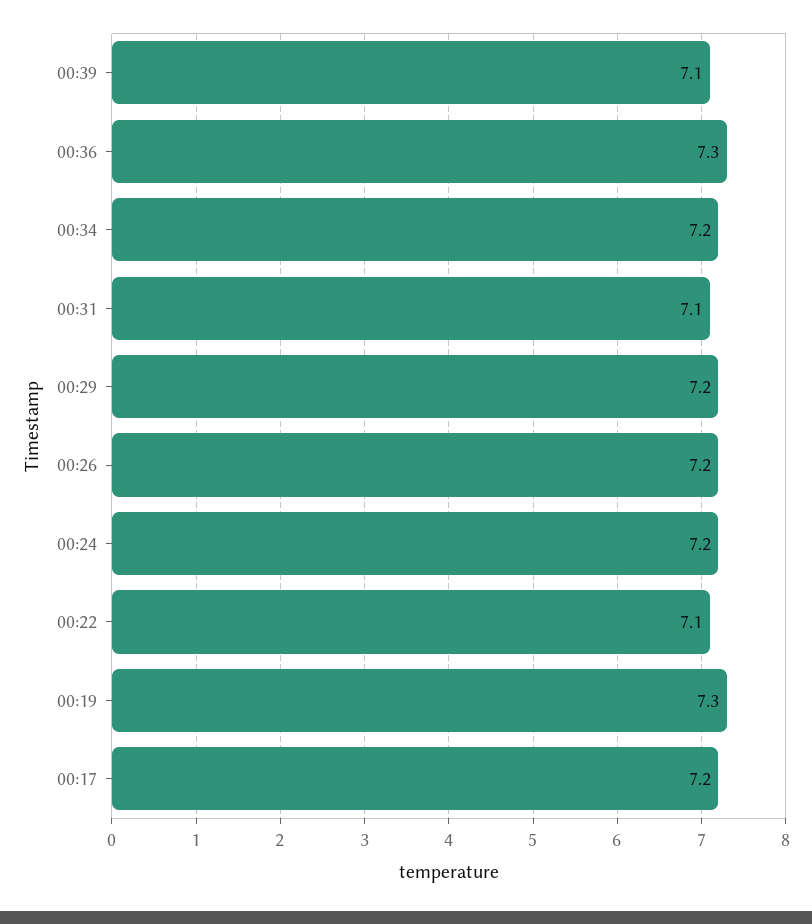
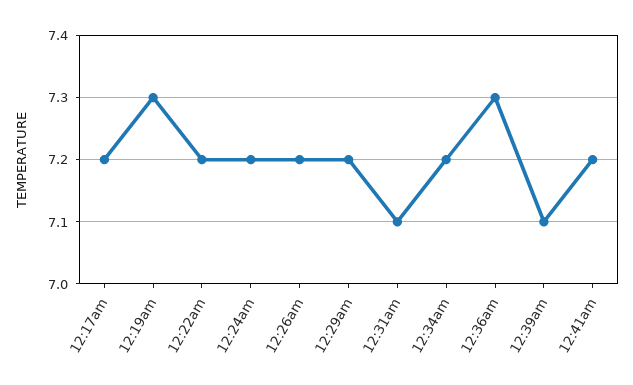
00:22: 7.1 -> 7.2
12:41am: none -> 7.2

